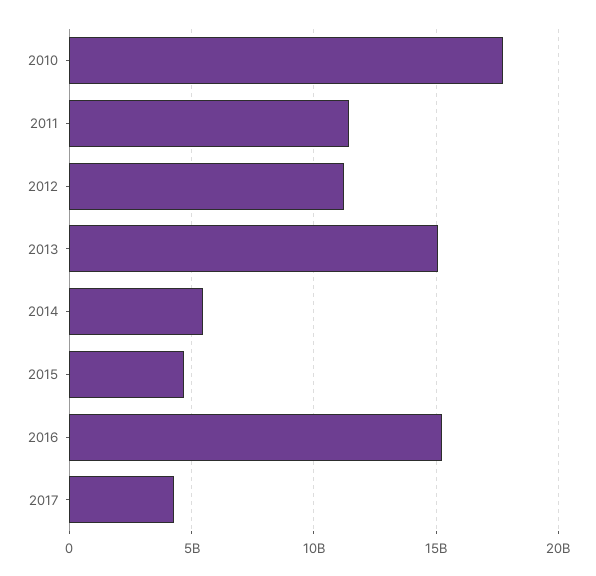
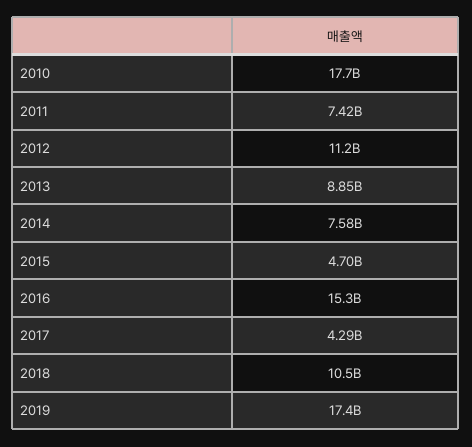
2011: 11500000000 -> 7420000000
2013: 15000000000 -> 8850000000
2014: 5500000000 -> 7580000000
2018: none -> 10500000000
2019: none -> 17400000000

